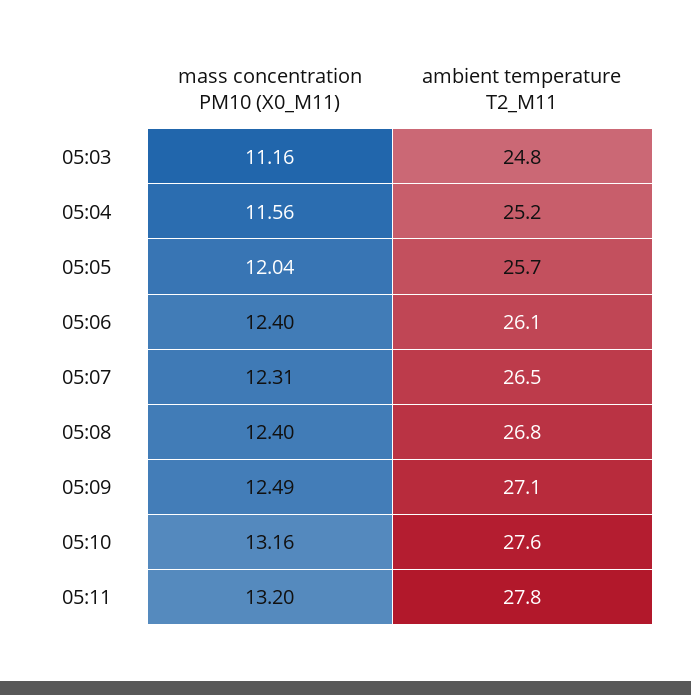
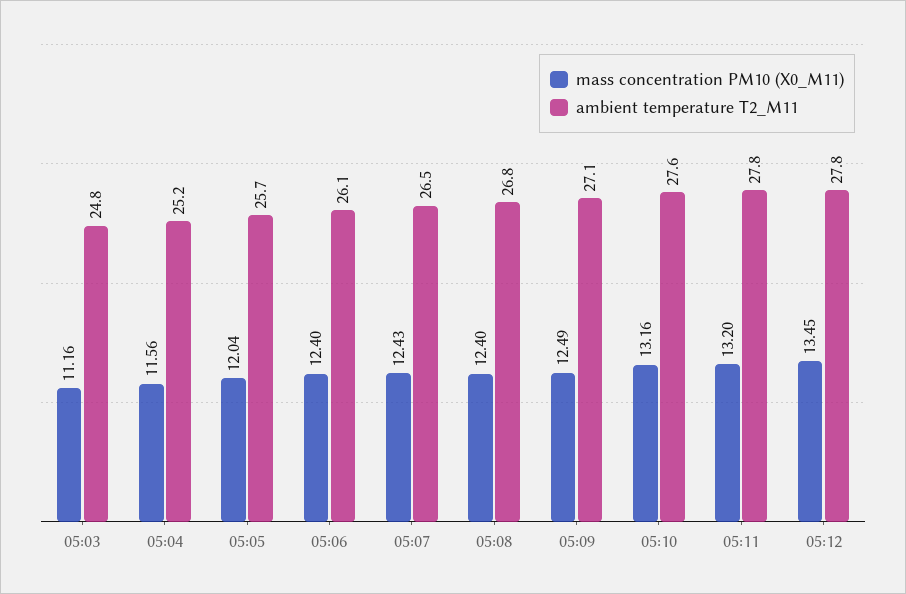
mass concentration PM10 (X0_M11), 05:07: 12.31 -> 12.43
mass concentration PM10 (X0_M11), 05:12: none -> 13.45
ambient temperature T2_M11, 05:12: none -> 27.8

